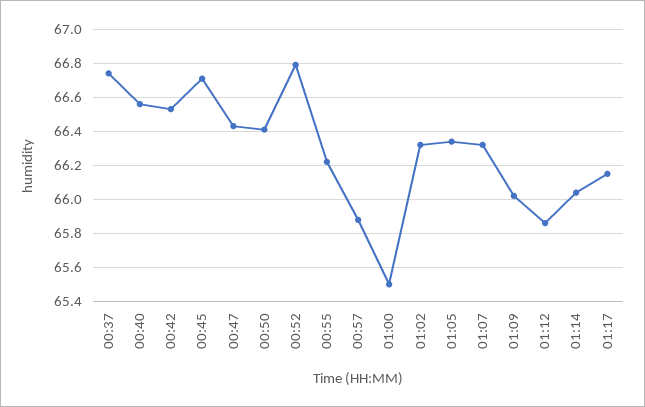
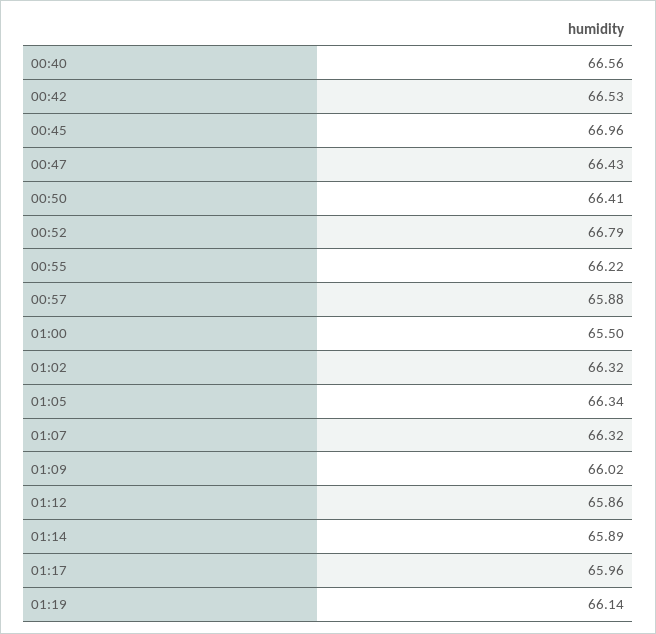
00:37: 66.75 -> none
00:45: 66.7 -> 66.96
01:14: 66.05 -> 65.89
01:17: 66.15 -> 65.96
01:19: none -> 66.14

